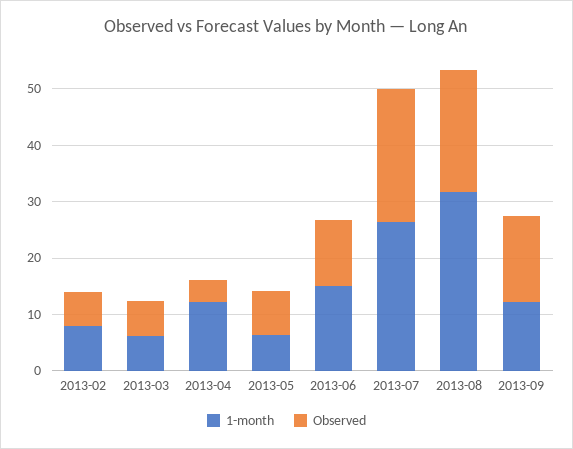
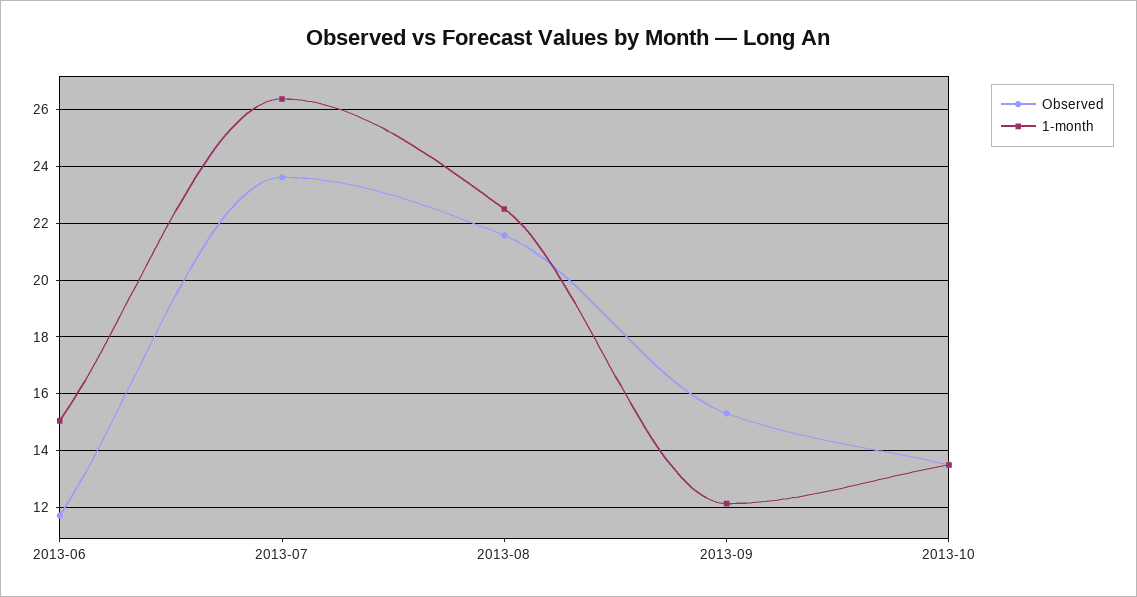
1-month, 2013-02: 8 -> none
Observed, 2013-02: 6 -> none
1-month, 2013-03: 6 -> none
Observed, 2013-03: 6 -> none
1-month, 2013-04: 12 -> none
Observed, 2013-04: 4 -> none
1-month, 2013-05: 6 -> none
Observed, 2013-05: 8 -> none
1-month, 2013-08: 32 -> 22.5
Observed, 2013-10: none -> 13.5
1-month, 2013-10: none -> 13.5

